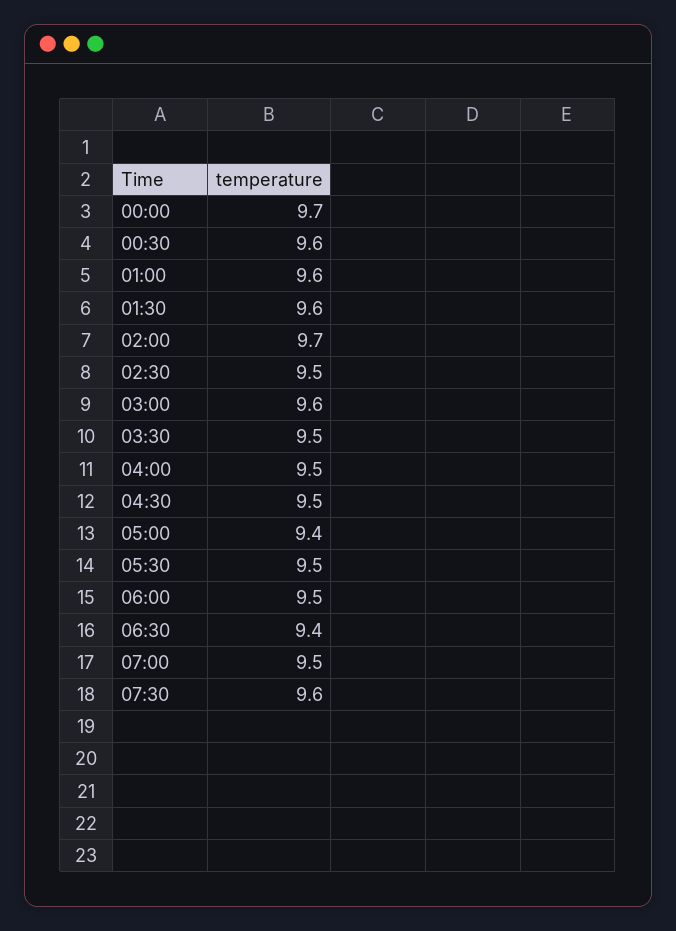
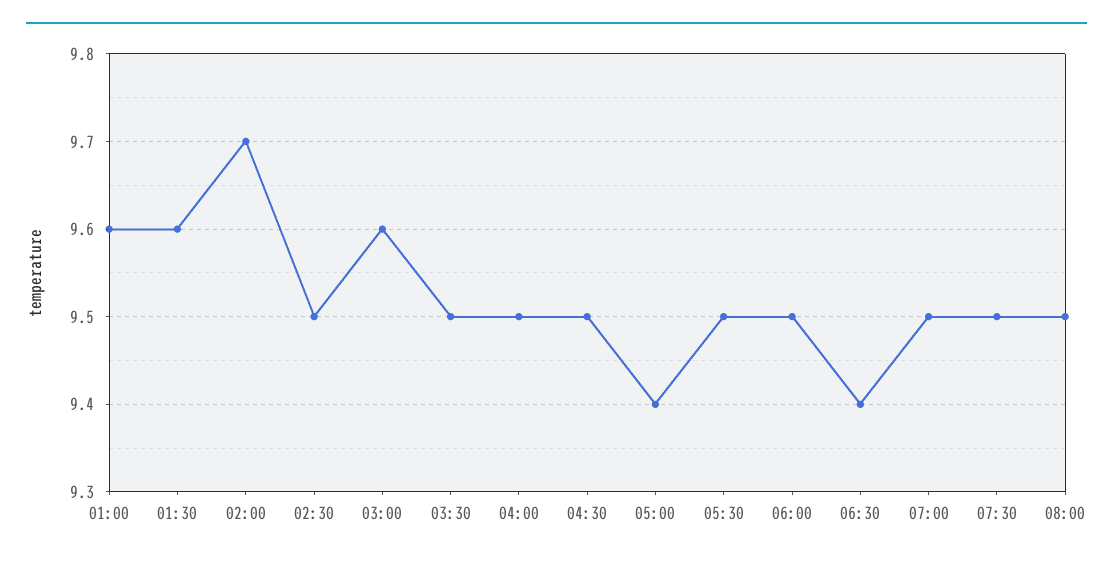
00:00: 9.7 -> none
00:30: 9.6 -> none
07:30: 9.6 -> 9.5
08:00: none -> 9.5

